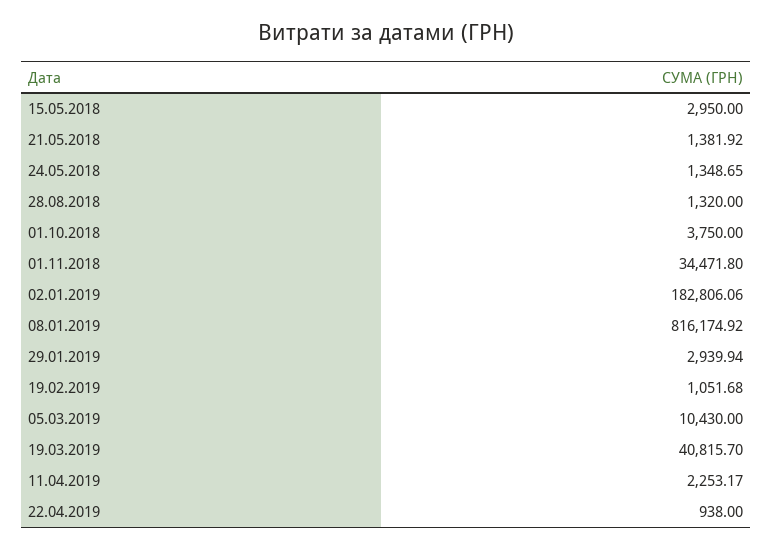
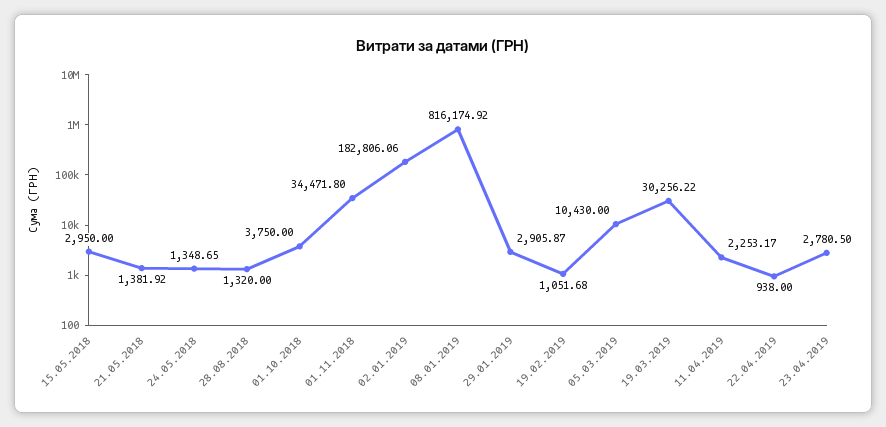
29.01.2019: 2939.94 -> 2905.87
19.03.2019: 40815.7 -> 30256.22
23.04.2019: none -> 2780.5

